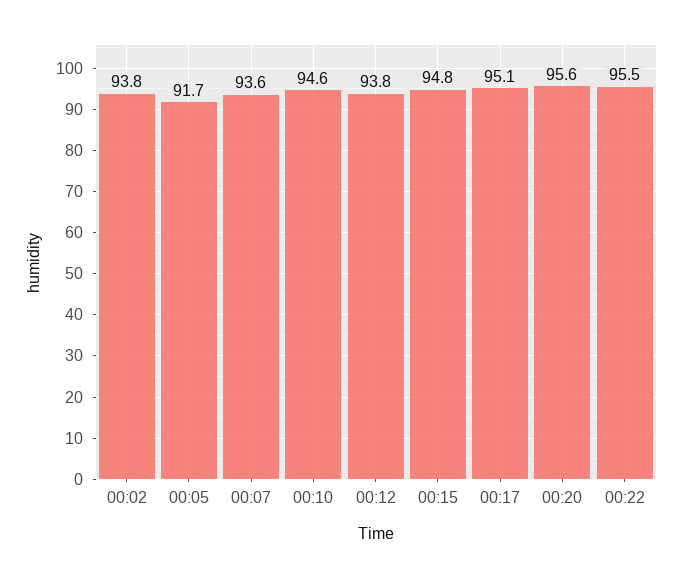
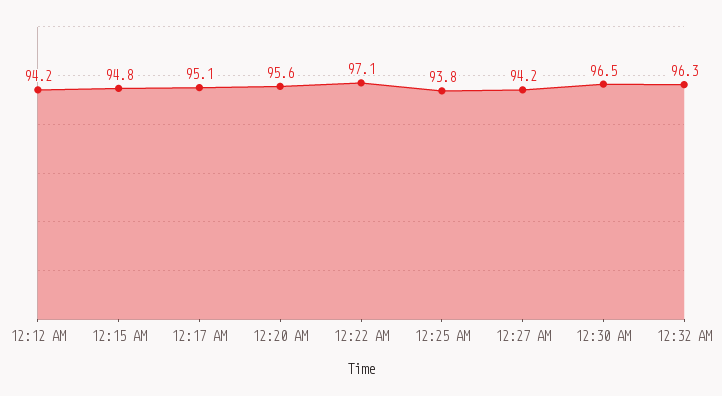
00:02: 93.8 -> none
00:05: 91.7 -> none
00:07: 93.6 -> none
00:10: 94.6 -> none
00:12: 93.8 -> 94.2
00:22: 95.5 -> 97.1
12:25 AM: none -> 93.8
12:27 AM: none -> 94.2
12:30 AM: none -> 96.5
12:32 AM: none -> 96.3

